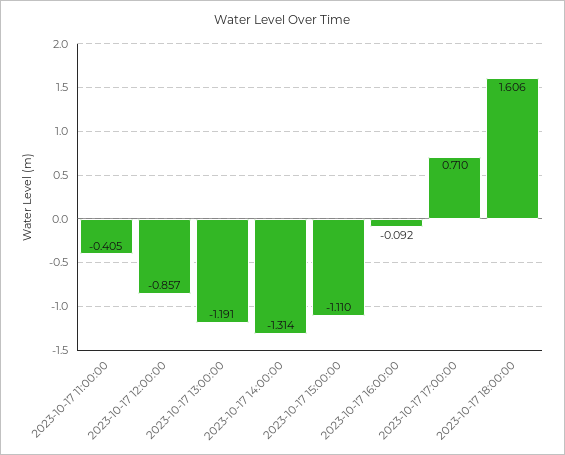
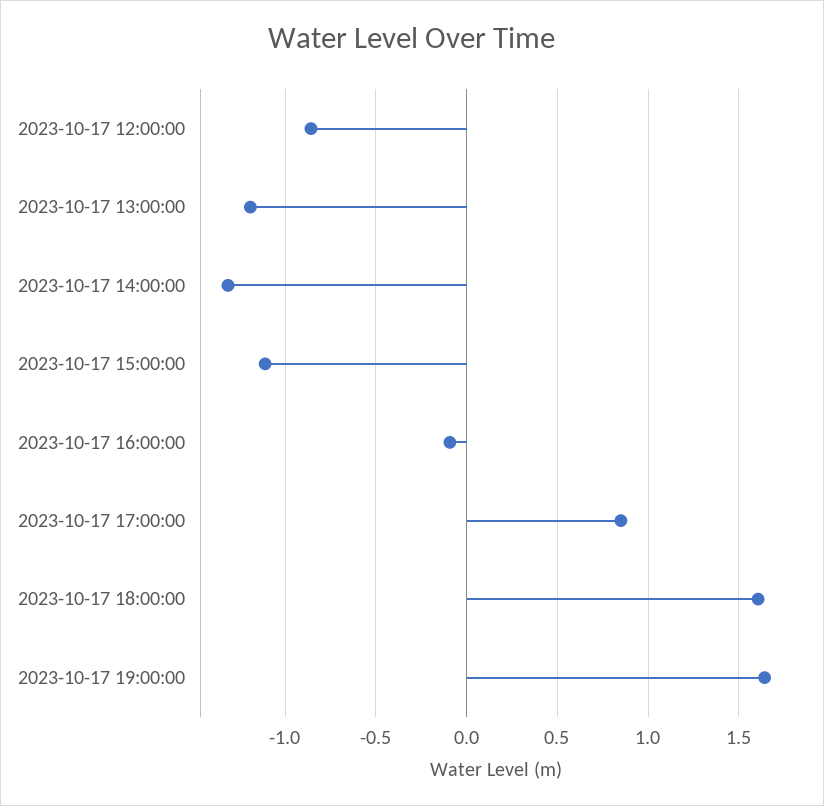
2023-10-17 11:00:00: -0.405 -> none
2023-10-17 17:00:00: 0.71 -> 0.85
2023-10-17 19:00:00: none -> 1.65

